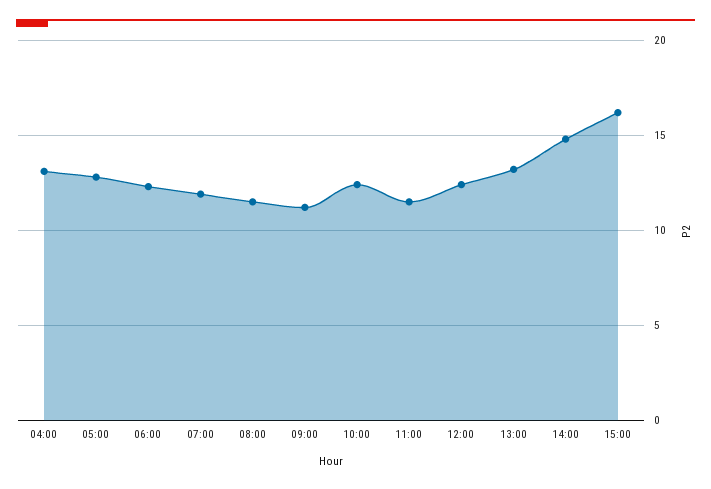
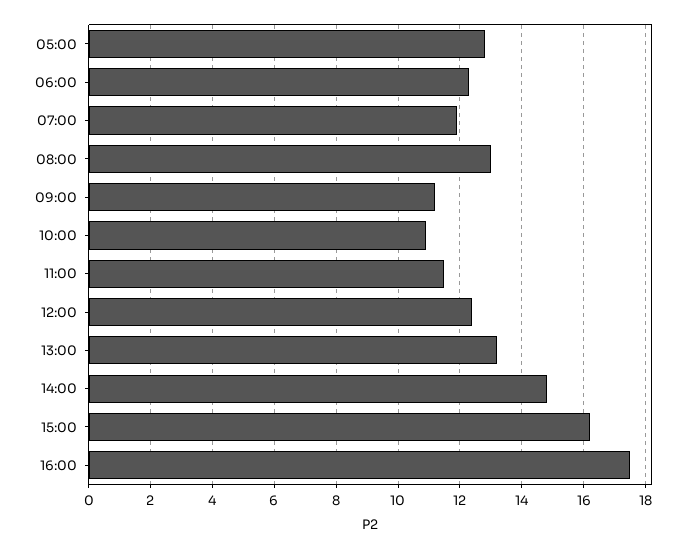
04:00: 13 -> none
08:00: 11.5 -> 13
10:00: 12.5 -> 11
16:00: none -> 17.5

